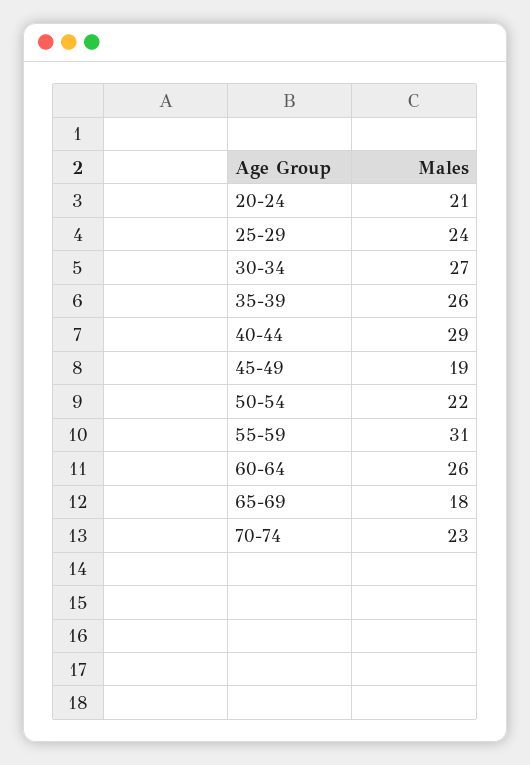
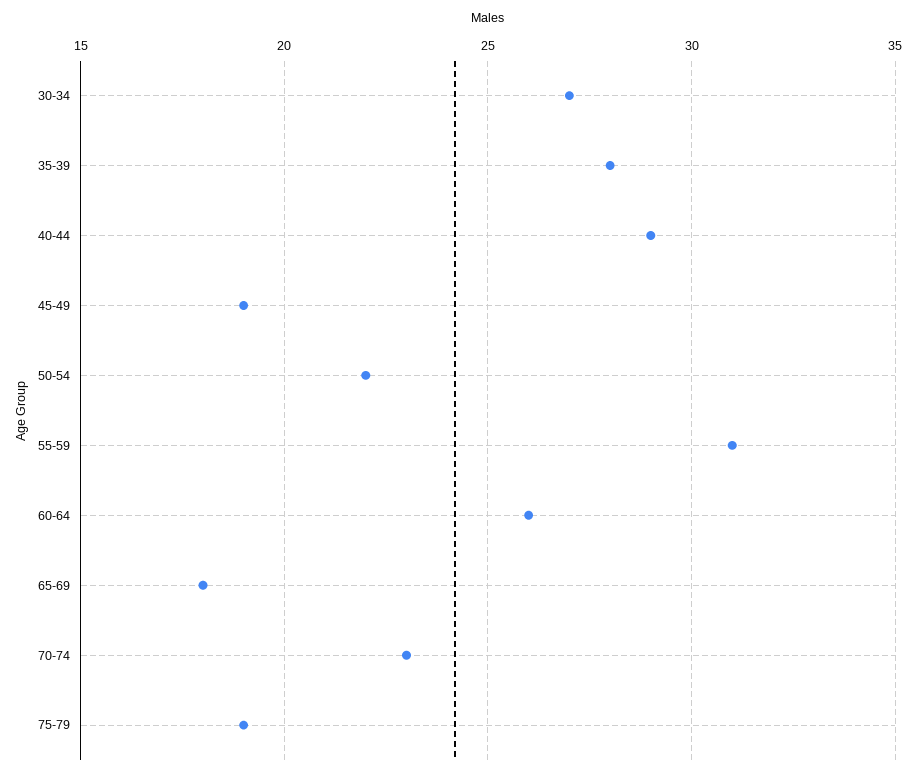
20-24: 21 -> none
25-29: 24 -> none
35-39: 26 -> 28
75-79: none -> 19

